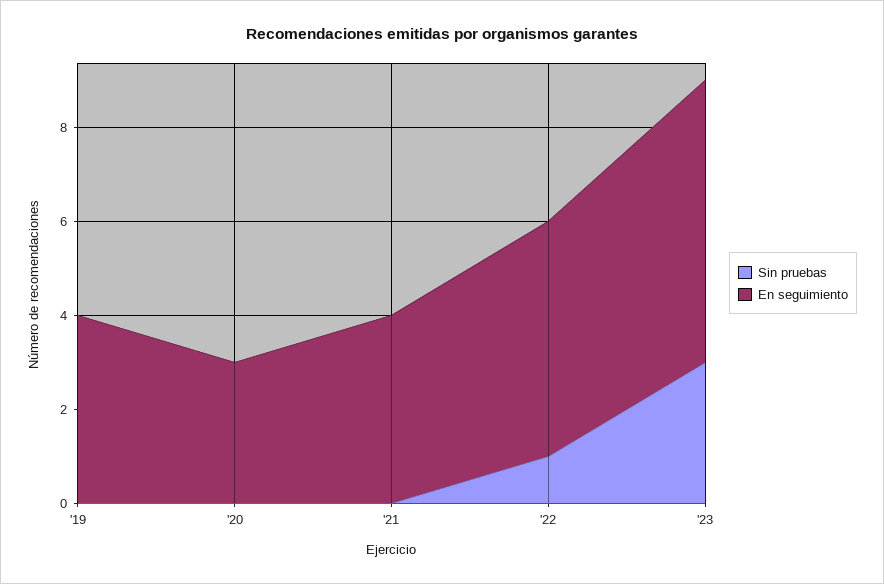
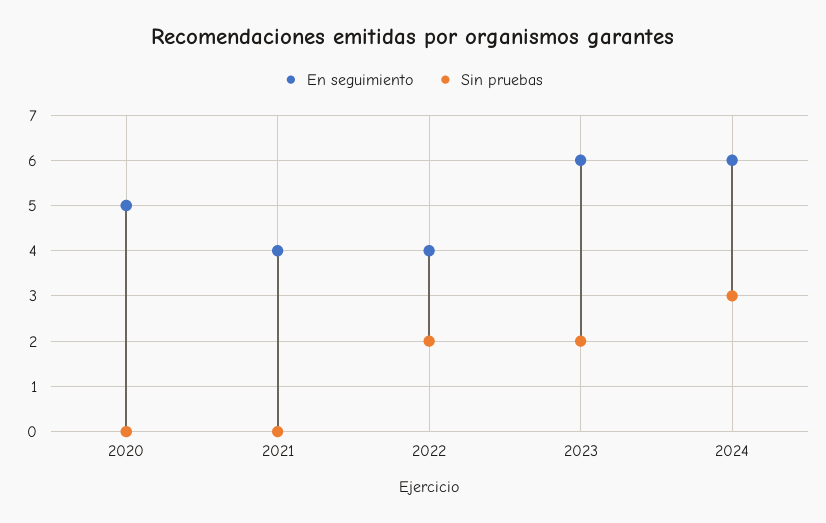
Sin pruebas, '19: 0 -> none
En seguimiento, '19: 4 -> none
En seguimiento, '20: 3 -> 5
Sin pruebas, '22: 1 -> 2
En seguimiento, '22: 5 -> 4
Sin pruebas, '23: 3 -> 2
En seguimiento, 2024: none -> 6
Sin pruebas, 2024: none -> 3

